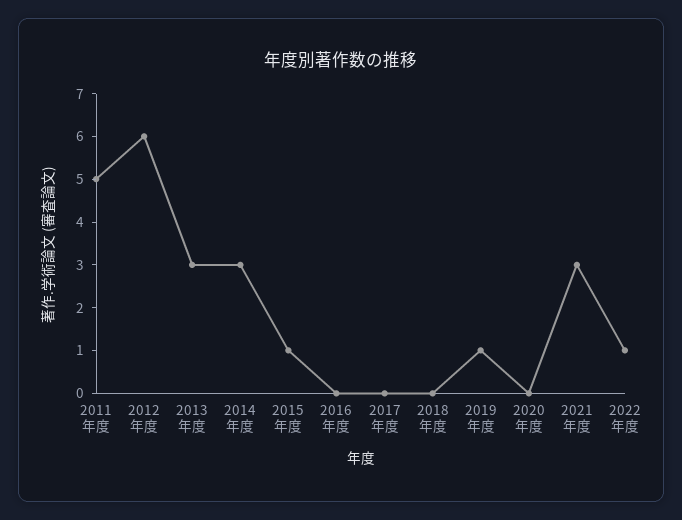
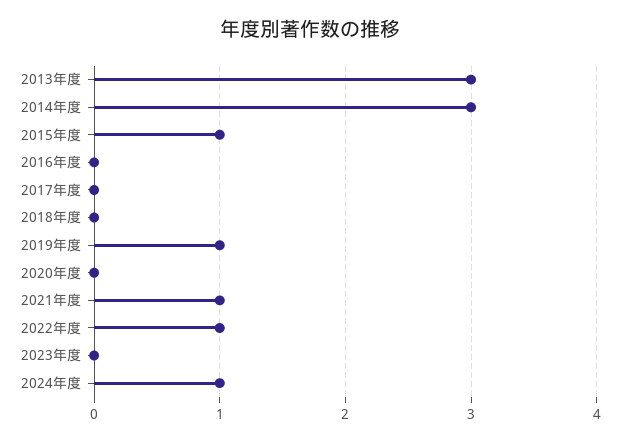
2011年度: 5 -> none
2012年度: 6 -> none
2021年度: 3 -> 1
2023年度: none -> 0
2024年度: none -> 1

